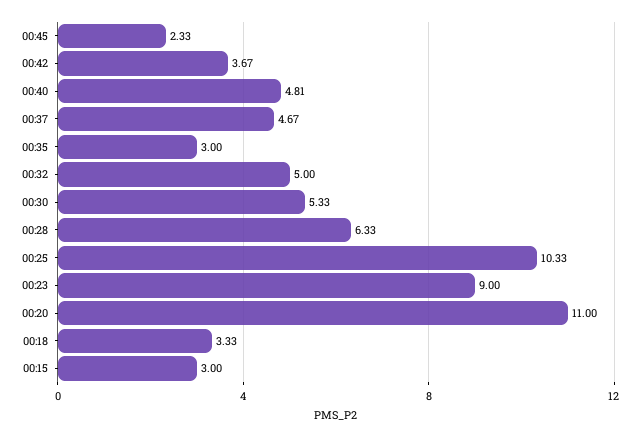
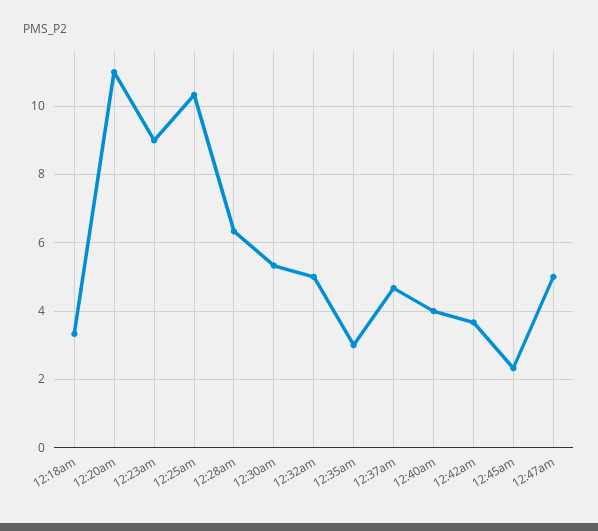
00:40: 4.81 -> 4
00:15: 3 -> none
12:47am: none -> 5

